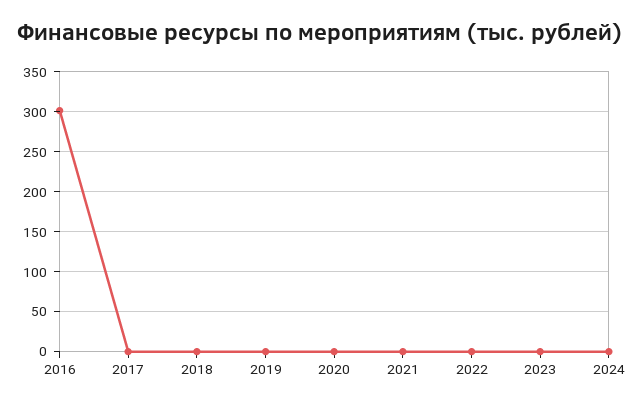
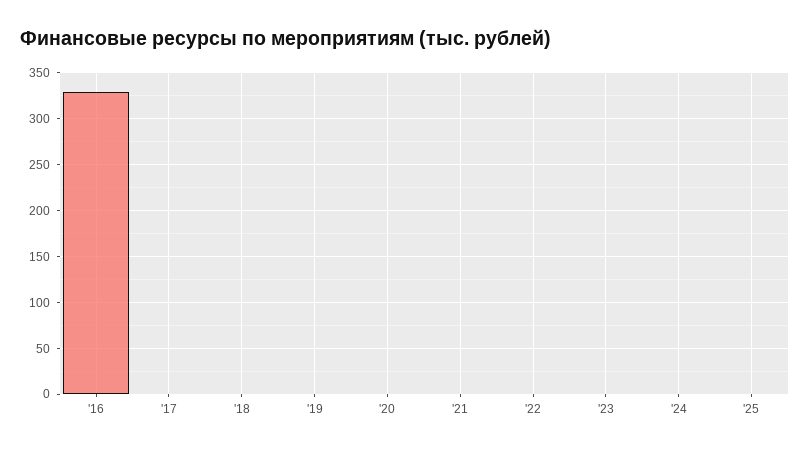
2016: 300 -> 330
'25: none -> 0

